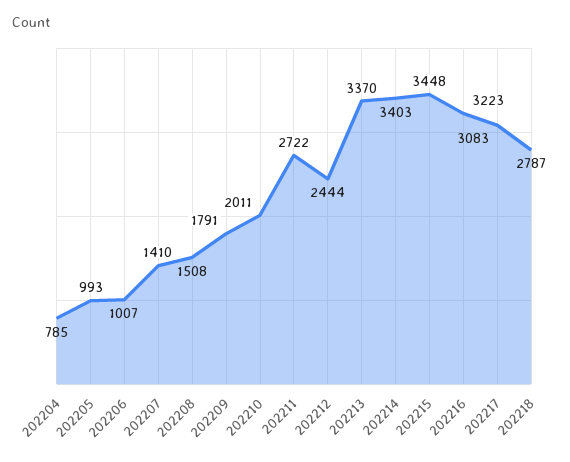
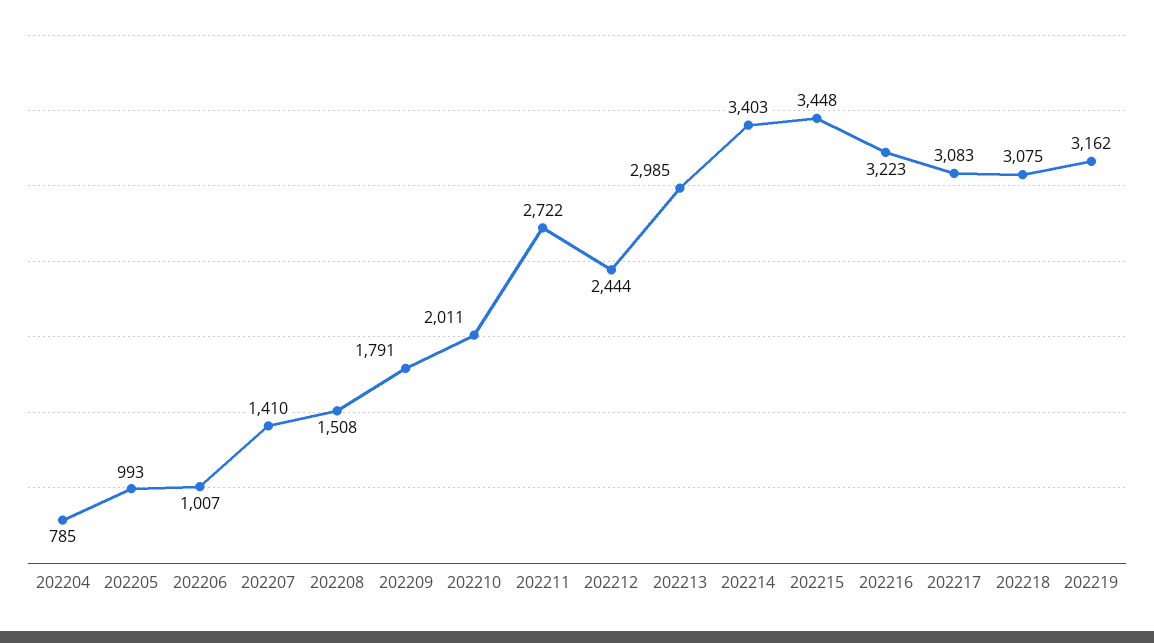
202213: 3370 -> 2985
202218: 2787 -> 3075
202219: none -> 3162

